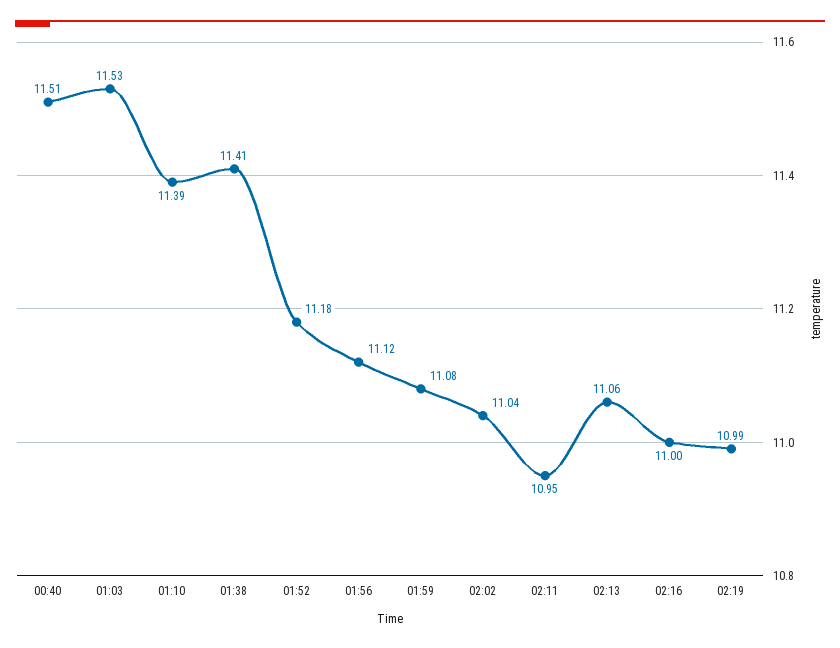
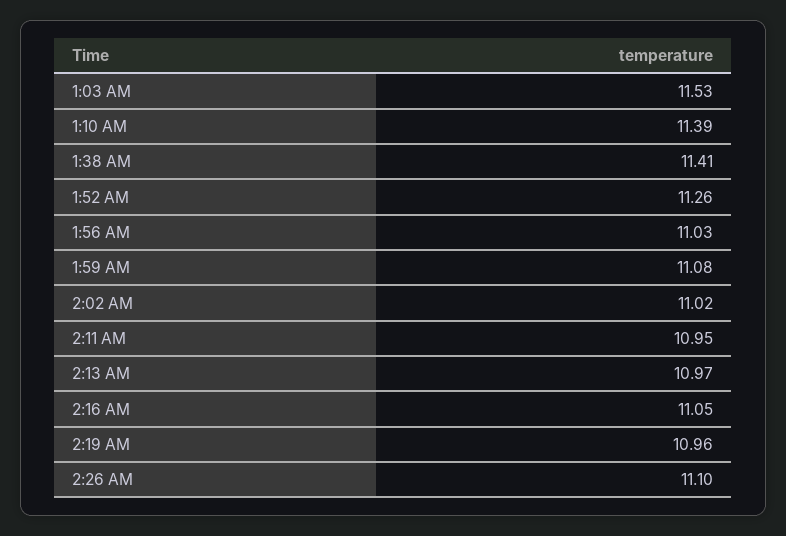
00:40: 11.51 -> none
01:52: 11.18 -> 11.26
01:56: 11.12 -> 11.03
02:02: 11.04 -> 11.02
02:13: 11.06 -> 10.97
02:16: 11 -> 11.05
02:19: 10.99 -> 10.96
2:26 AM: none -> 11.1

